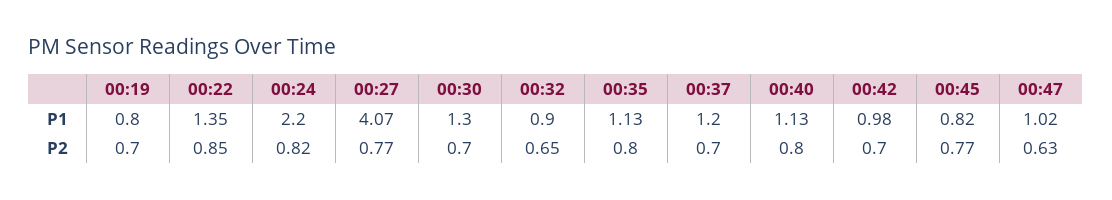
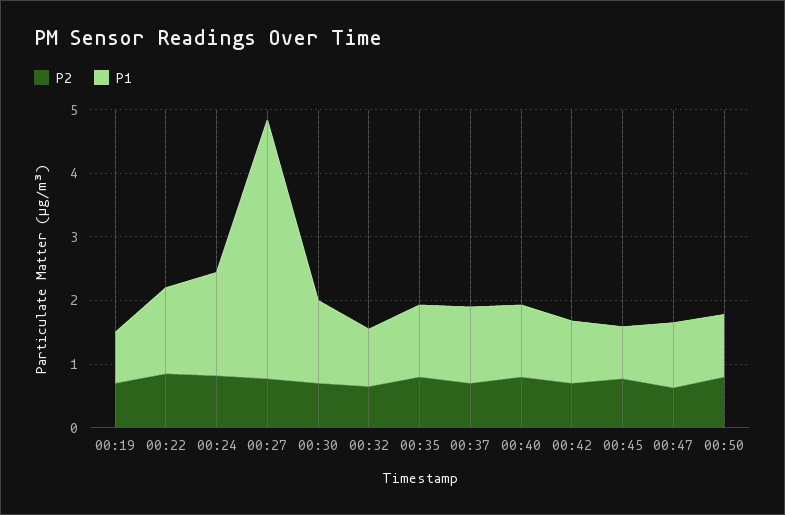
P1, 00:24: 2.2 -> 1.6
P2, 00:50: none -> 0.8
P1, 00:50: none -> 1

